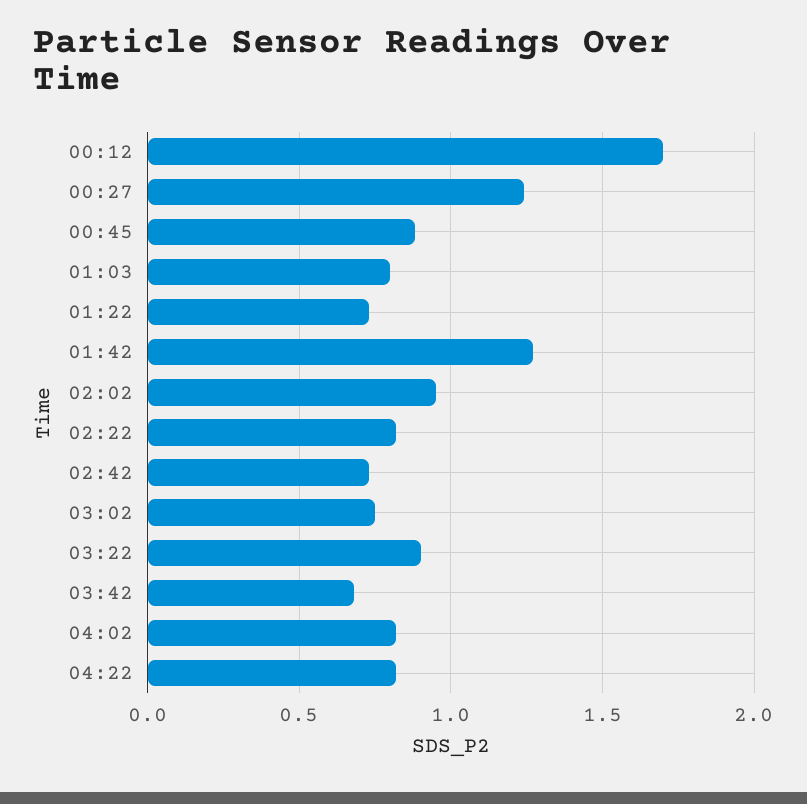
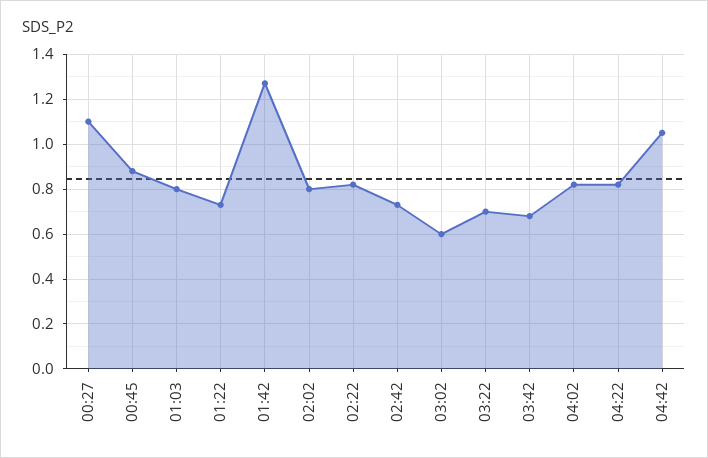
00:12: 1.7 -> none
00:27: 1.25 -> 1.1
02:02: 0.95 -> 0.8
03:02: 0.75 -> 0.6
03:22: 0.9 -> 0.7
04:42: none -> 1.05

